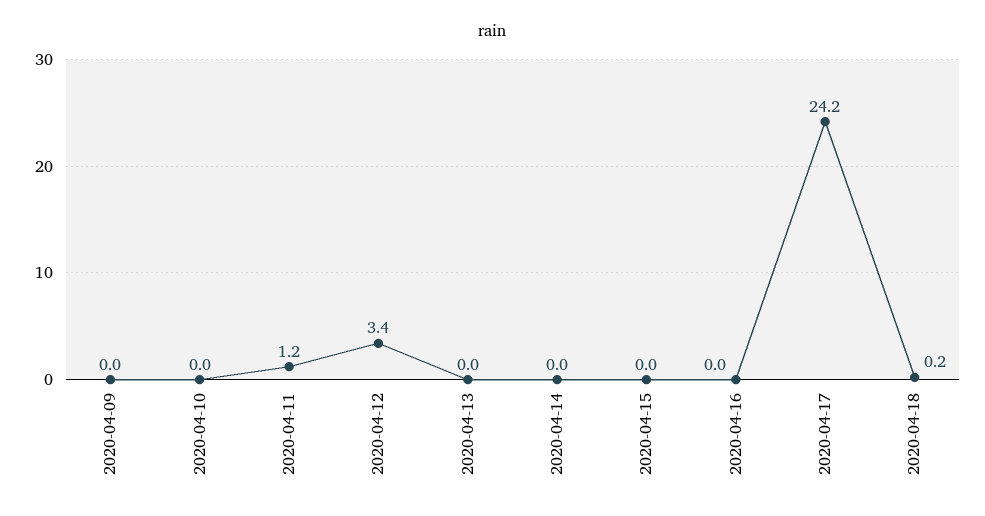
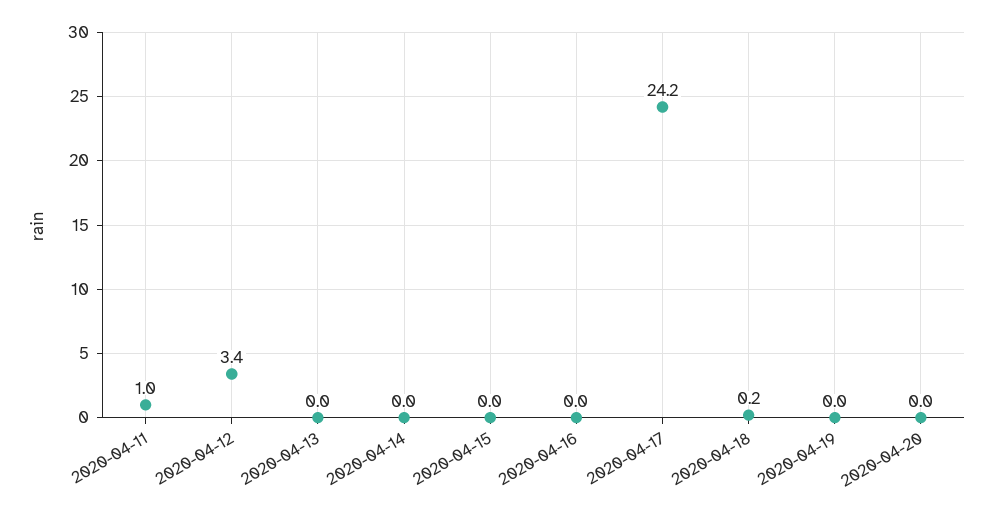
2020-04-09: 0 -> none
2020-04-10: 0 -> none
2020-04-11: 1.2 -> 1
2020-04-19: none -> 0
2020-04-20: none -> 0

